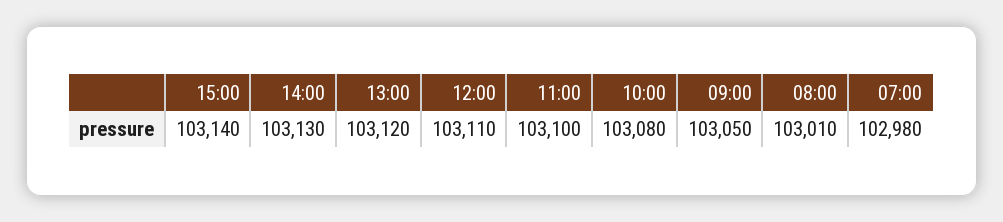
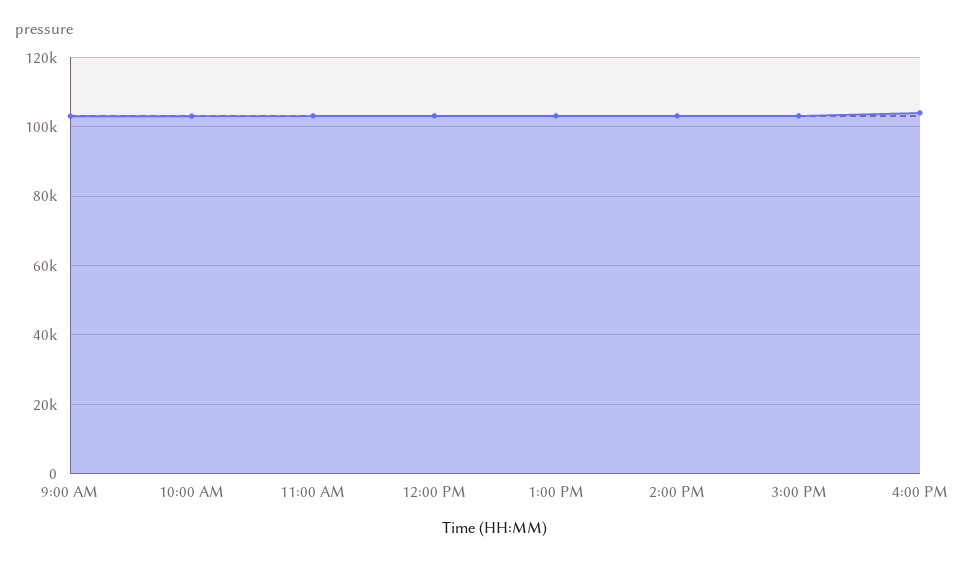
08:00: 103010 -> none
07:00: 102980 -> none
4:00 PM: none -> 104000

